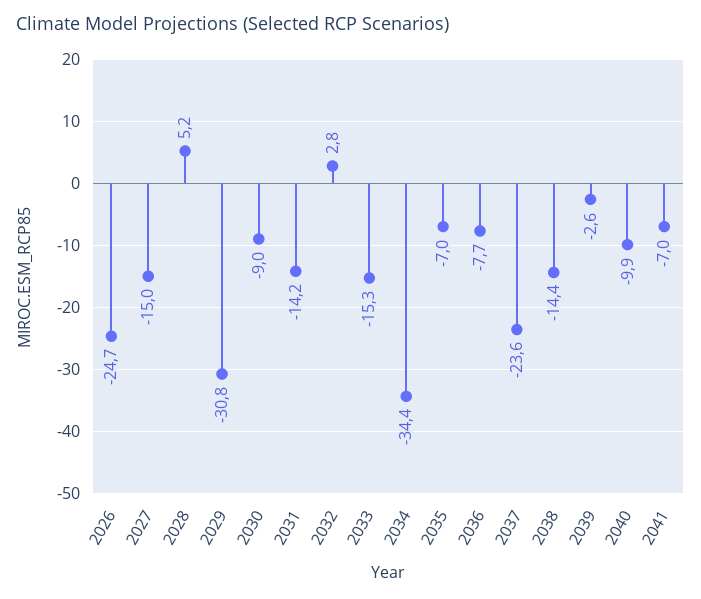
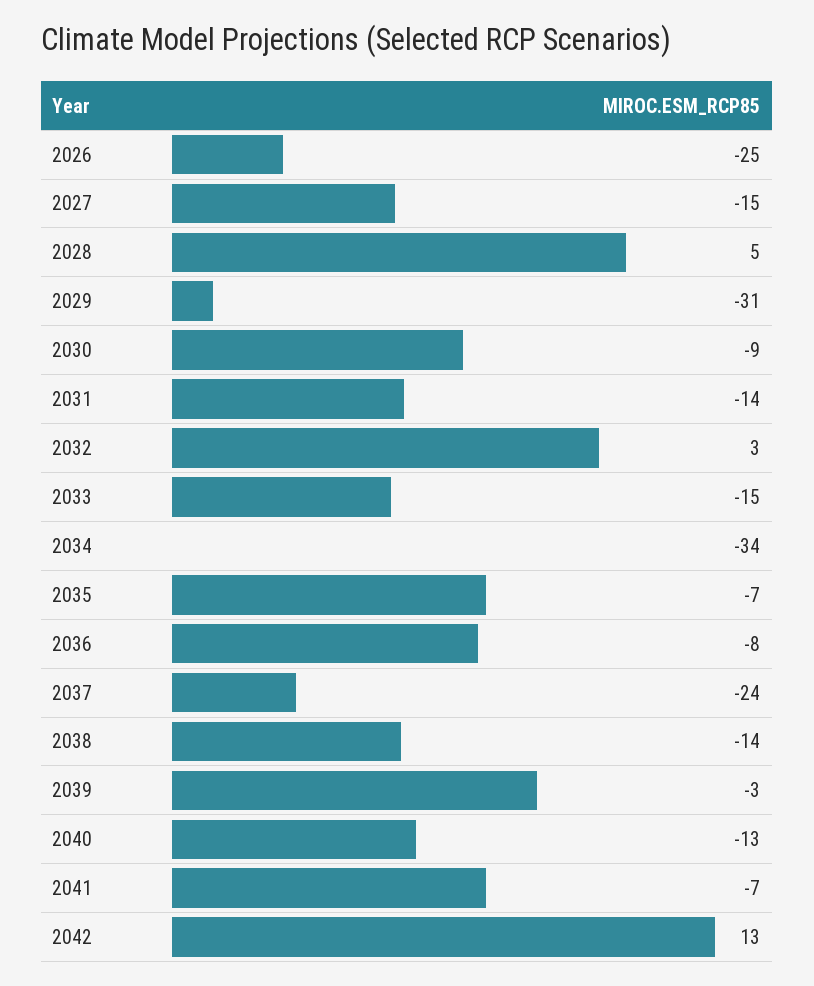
2040: -9.9 -> -13
2042: none -> 13

